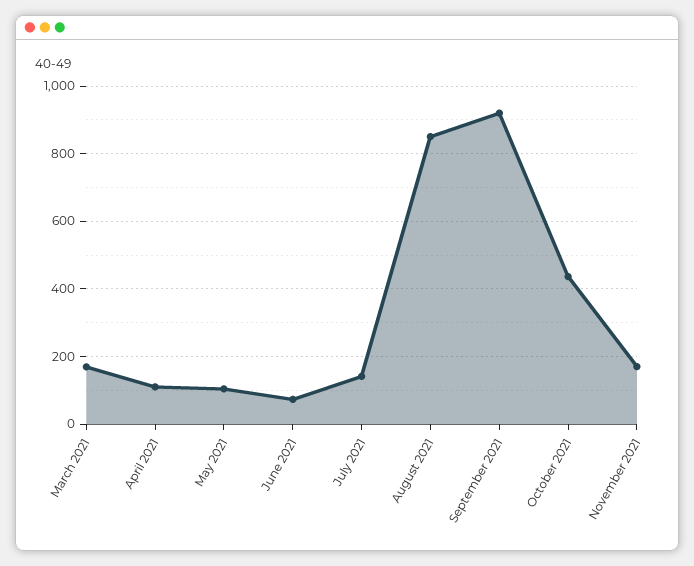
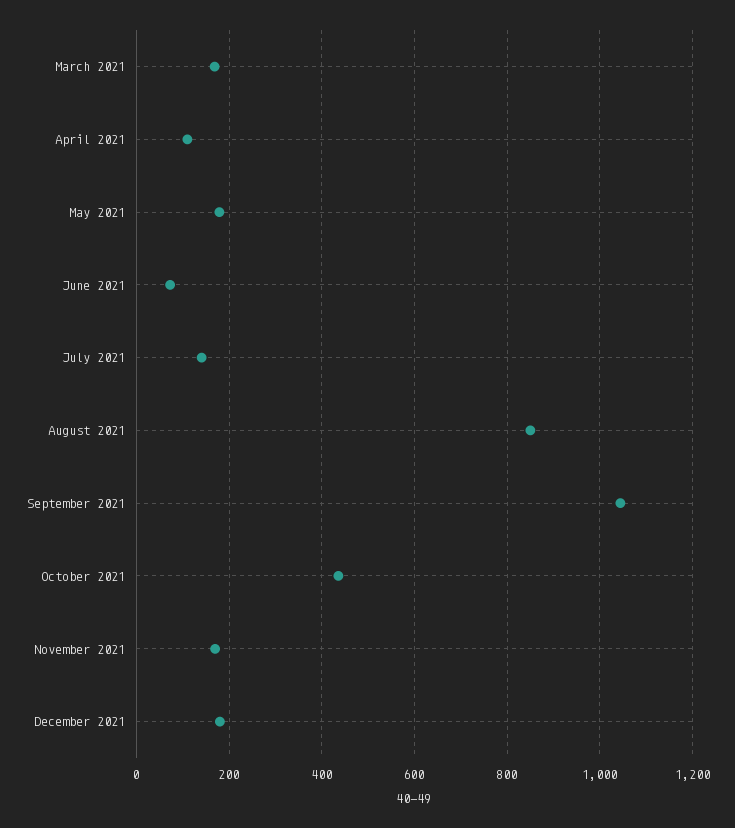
May 2021: 100 -> 180
September 2021: 920 -> 1040
December 2021: none -> 180

